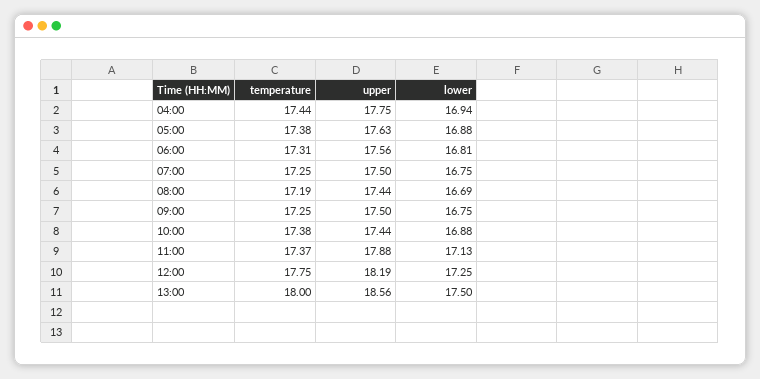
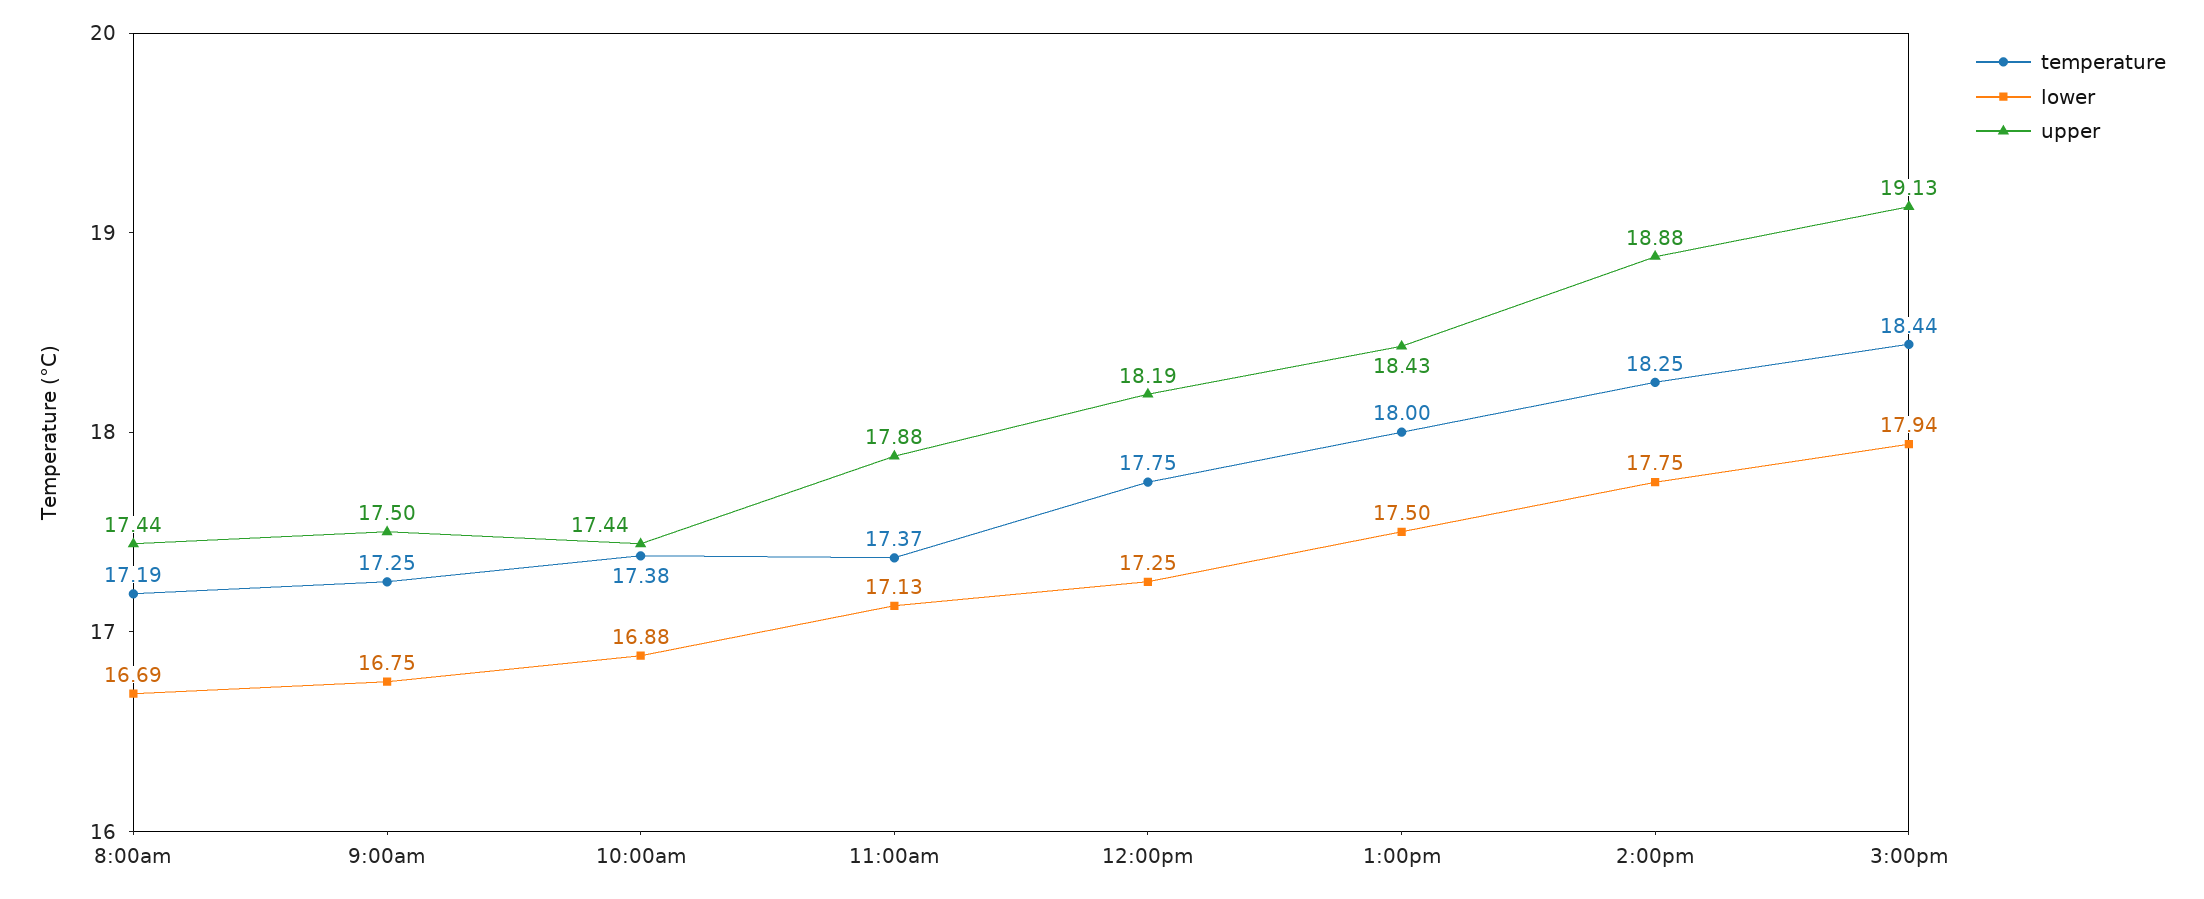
temperature, 04:00: 17.44 -> none
upper, 04:00: 17.75 -> none
lower, 04:00: 16.94 -> none
temperature, 05:00: 17.38 -> none
upper, 05:00: 17.63 -> none
lower, 05:00: 16.88 -> none
temperature, 06:00: 17.31 -> none
upper, 06:00: 17.56 -> none
lower, 06:00: 16.81 -> none
temperature, 07:00: 17.25 -> none
upper, 07:00: 17.5 -> none
lower, 07:00: 16.75 -> none
upper, 13:00: 18.56 -> 18.43
temperature, 2:00pm: none -> 18.25
lower, 2:00pm: none -> 17.75
upper, 2:00pm: none -> 18.88
temperature, 3:00pm: none -> 18.44
lower, 3:00pm: none -> 17.94
upper, 3:00pm: none -> 19.13

